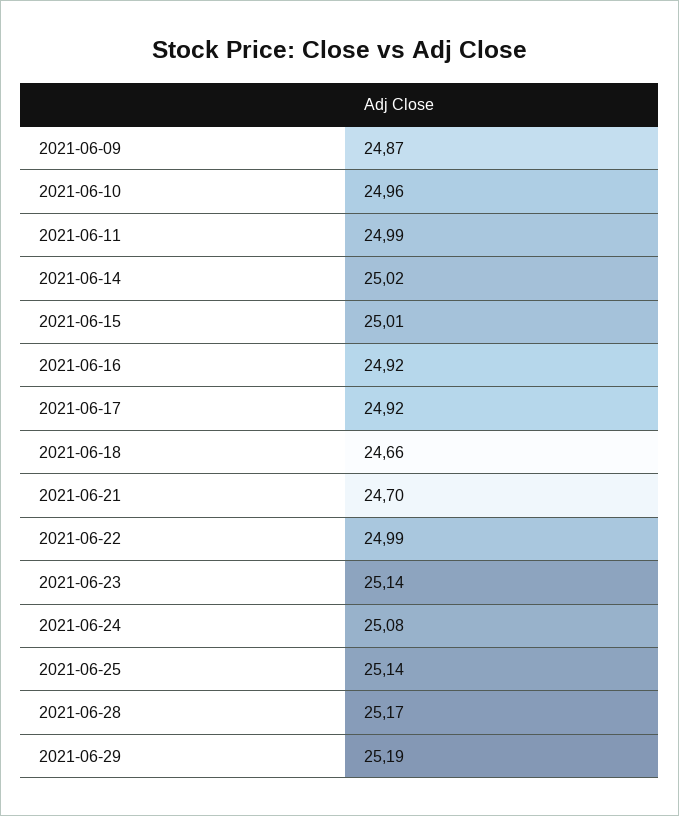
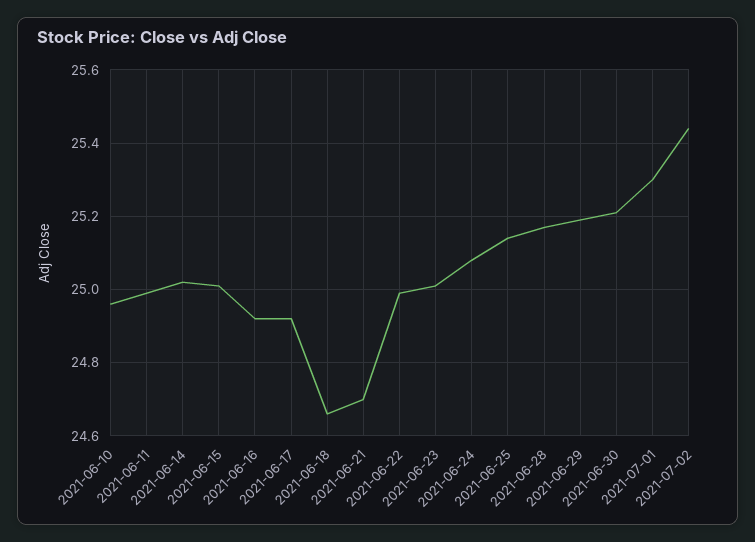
2021-06-09: 24.87 -> none
2021-06-23: 25.14 -> 25
2021-06-30: none -> 25.2
2021-07-01: none -> 25.3
2021-07-02: none -> 25.45

